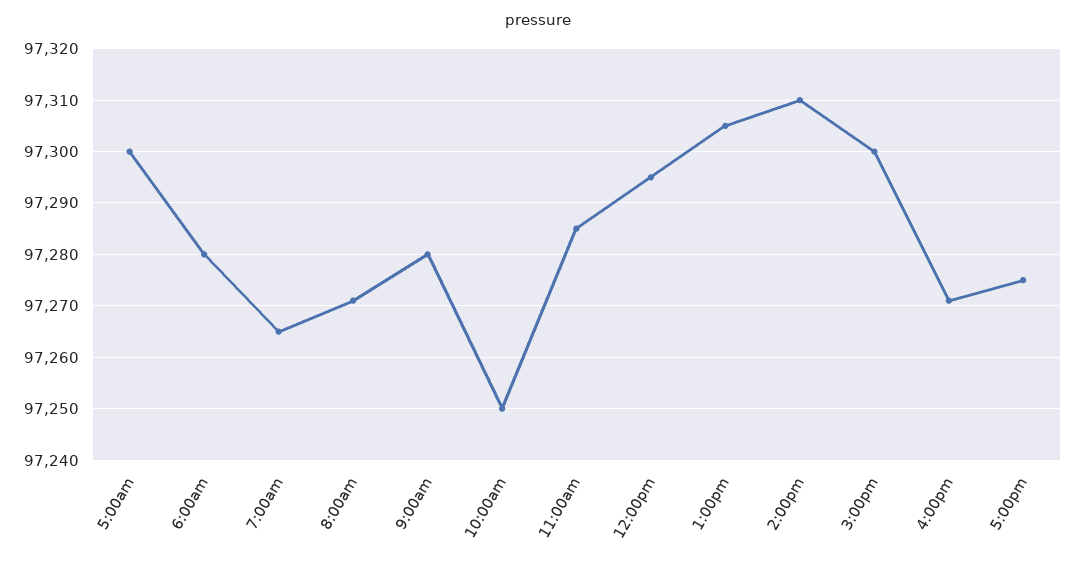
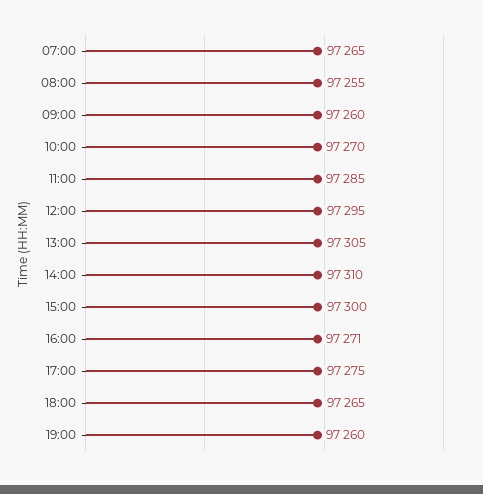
5:00am: 97300 -> none
6:00am: 97280 -> none
8:00am: 97270 -> 97255
9:00am: 97280 -> 97260
10:00am: 97250 -> 97270
18:00: none -> 97265
19:00: none -> 97260

